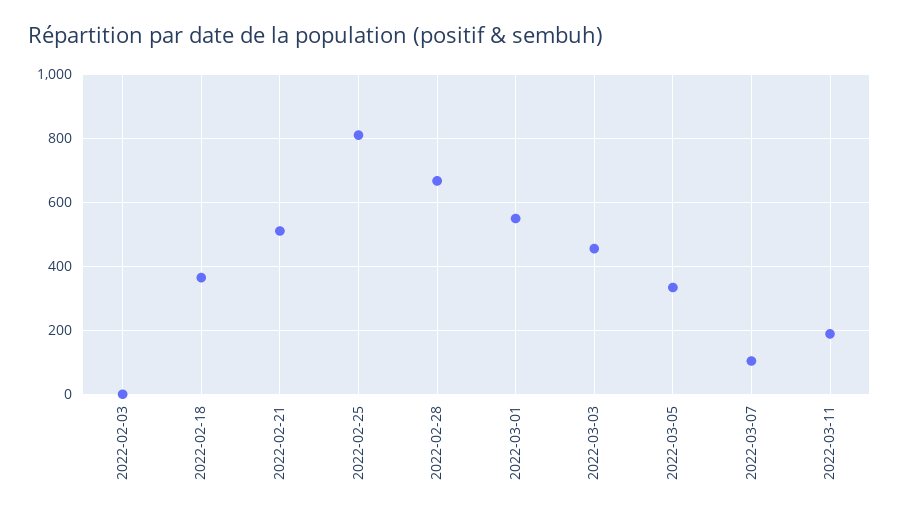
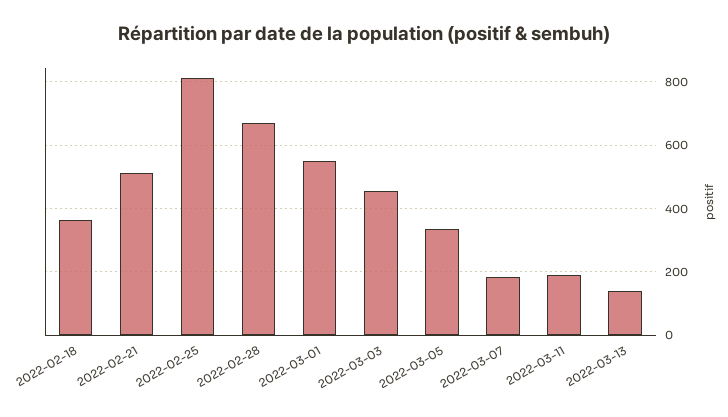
2022-02-03: 0 -> none
2022-03-07: 100 -> 180
2022-03-13: none -> 140

